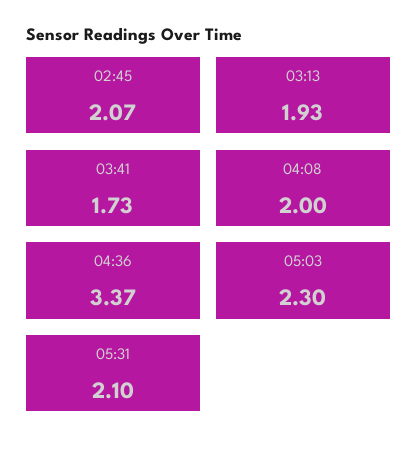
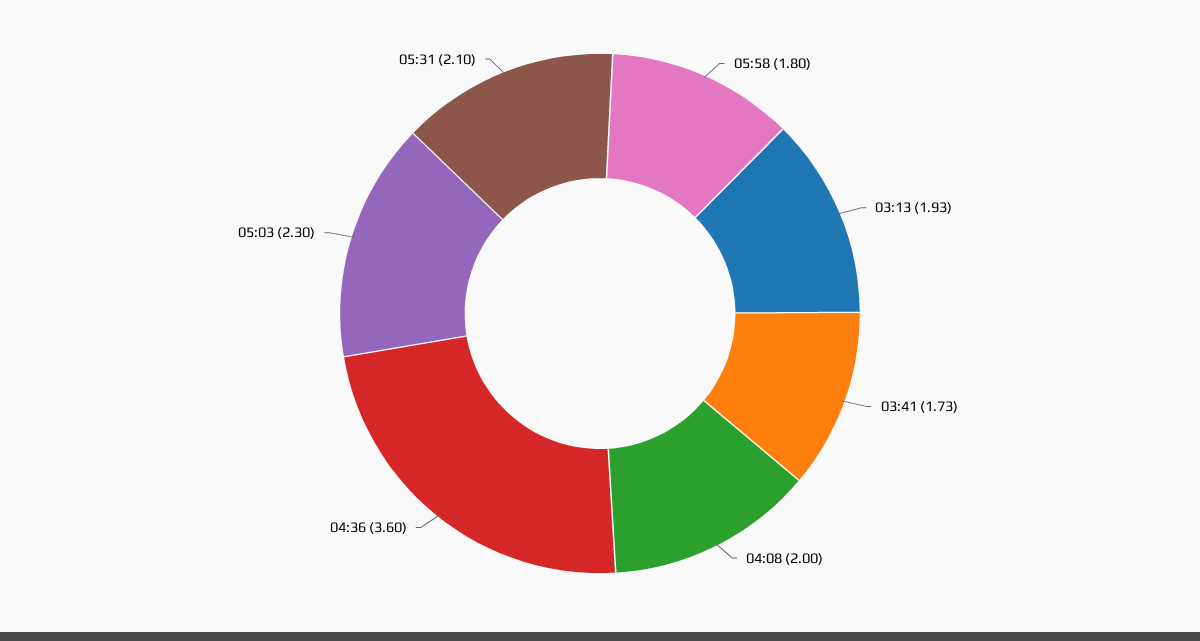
02:45: 2.07 -> none
04:36: 3.37 -> 3.6
05:58: none -> 1.8

